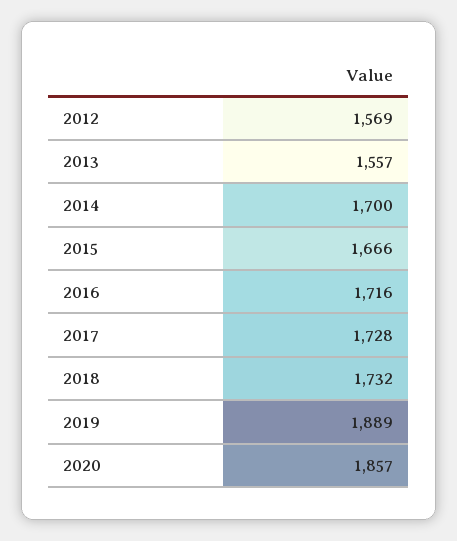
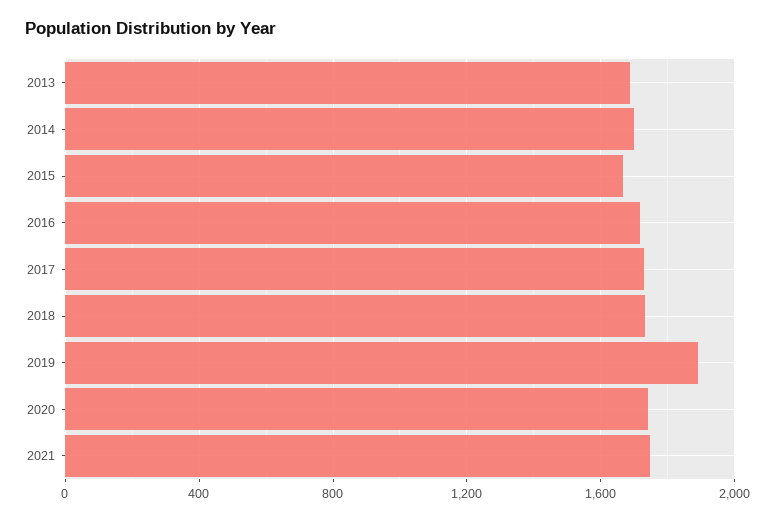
2012: 1569 -> none
2013: 1557 -> 1700
2020: 1857 -> 1750
2021: none -> 1750

